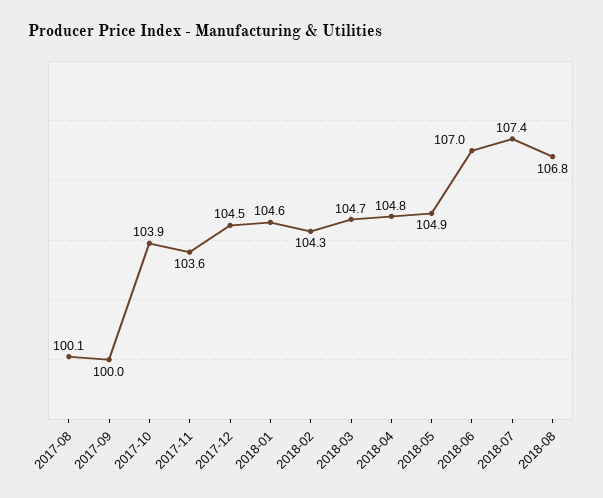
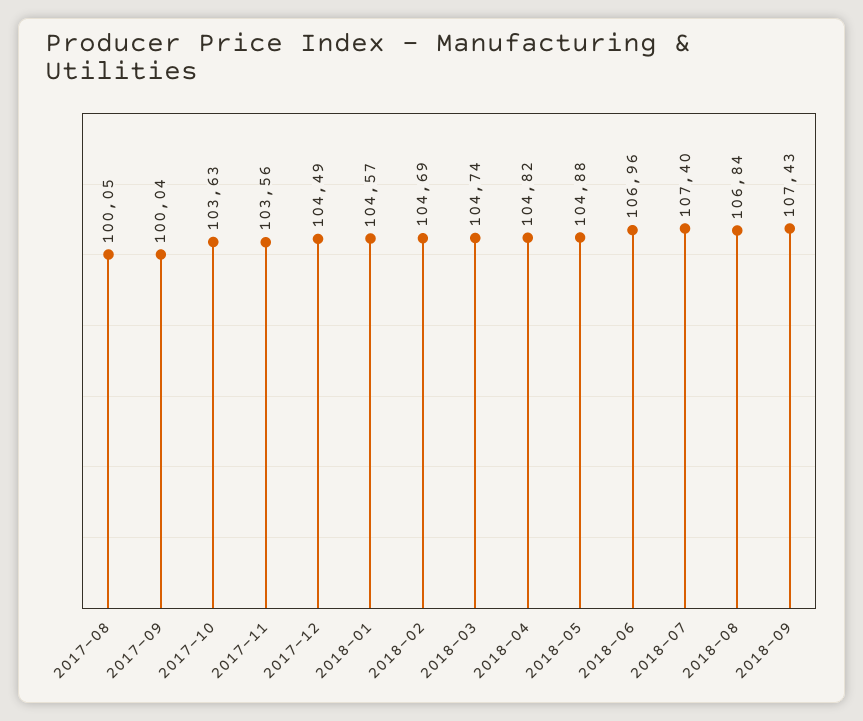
2017-10: 103.9 -> 103.63
2018-02: 104.3 -> 104.69
2018-09: none -> 107.43

